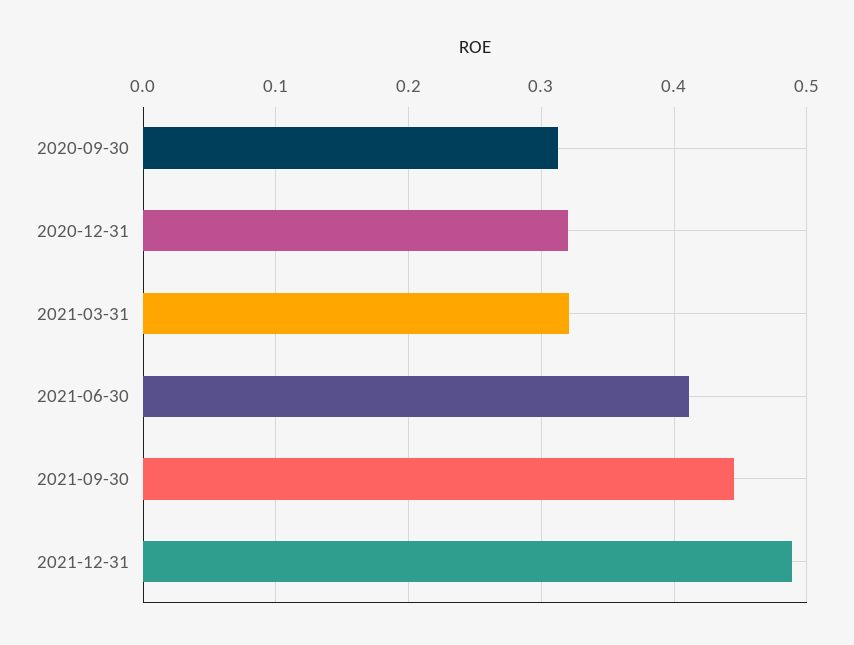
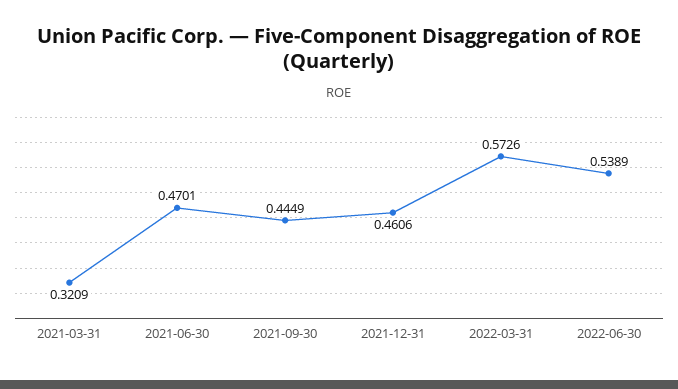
2020-09-30: 0.31 -> none
2020-12-31: 0.32 -> none
2021-06-30: 0.41 -> 0.4701
2021-12-31: 0.49 -> 0.4606
2022-03-31: none -> 0.5726
2022-06-30: none -> 0.5389

